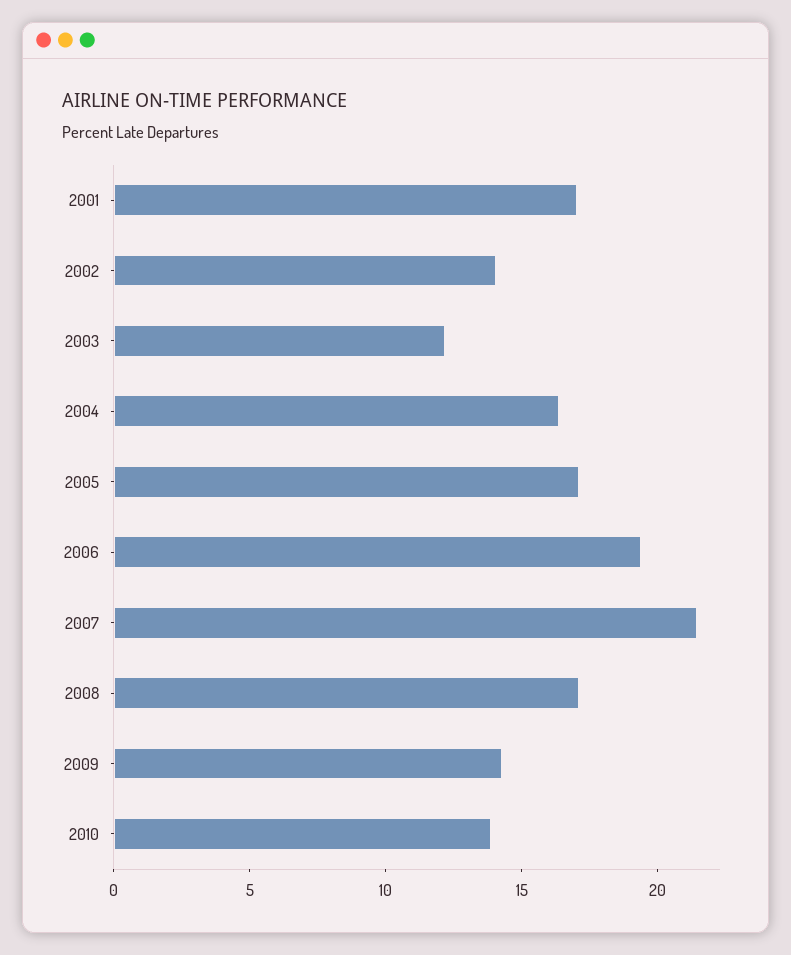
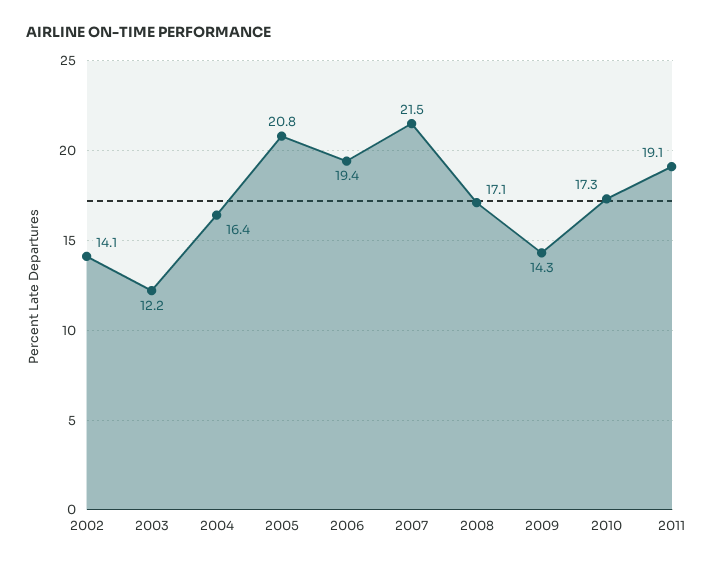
2001: 17 -> none
2005: 17 -> 20.8
2010: 14 -> 17.3
2011: none -> 19.1

